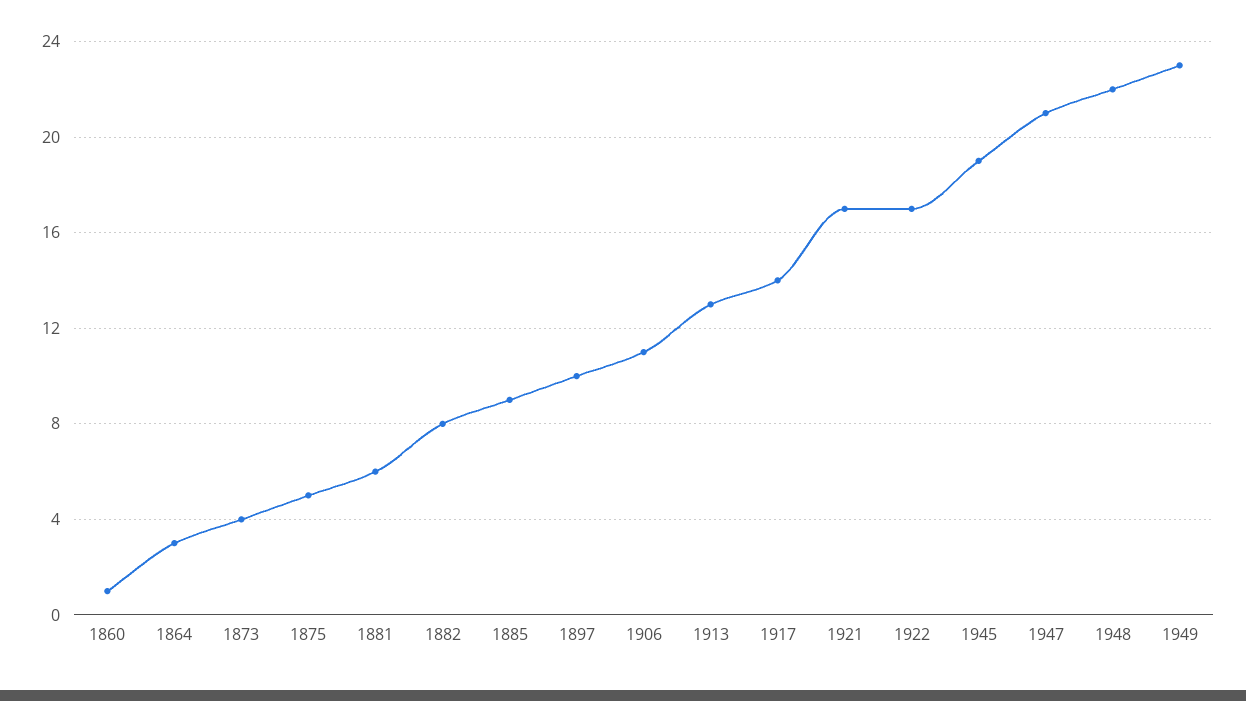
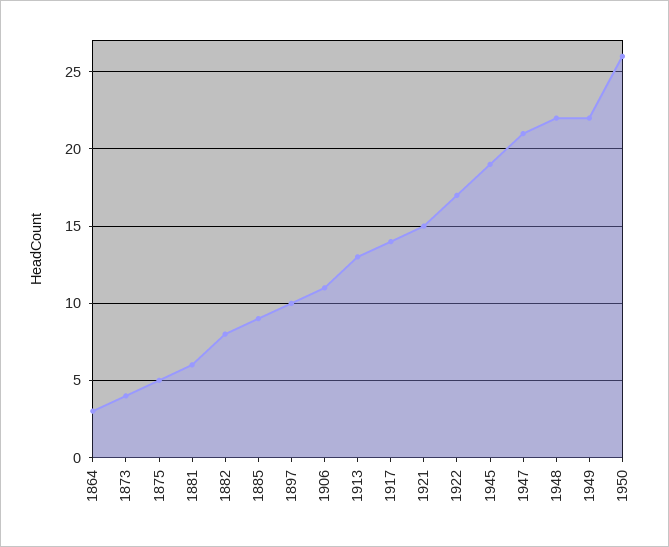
1860: 1 -> none
1921: 17 -> 15
1949: 23 -> 22
1950: none -> 26

